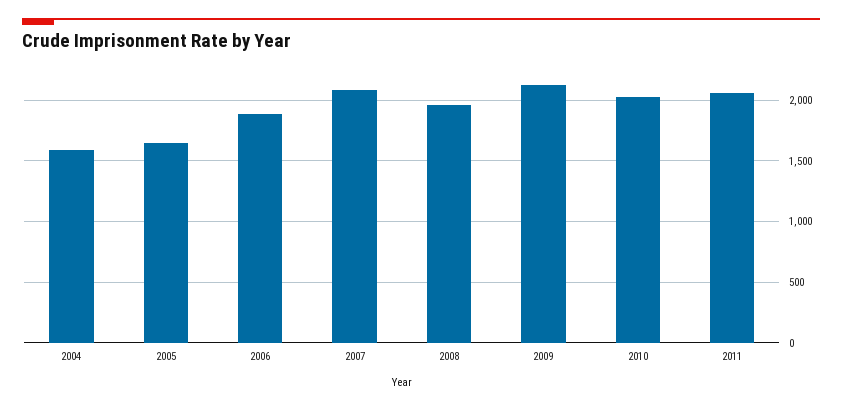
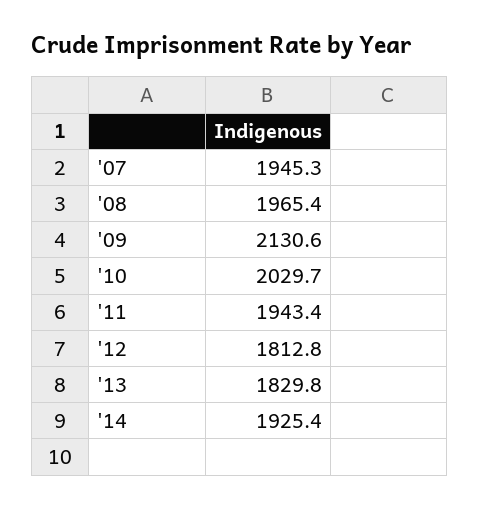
2004: 1600 -> none
2005: 1650 -> none
2006: 1900 -> none
2007: 2100 -> 1945.3
2011: 2050 -> 1943.4
'12: none -> 1812.8
'13: none -> 1829.8
'14: none -> 1925.4

